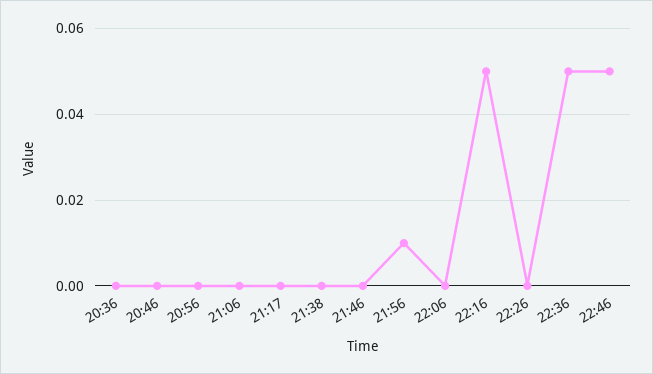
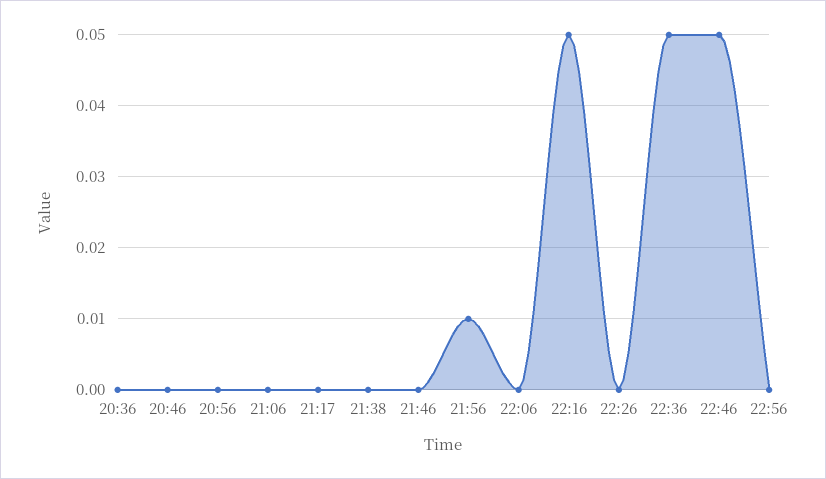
22:56: none -> 0

